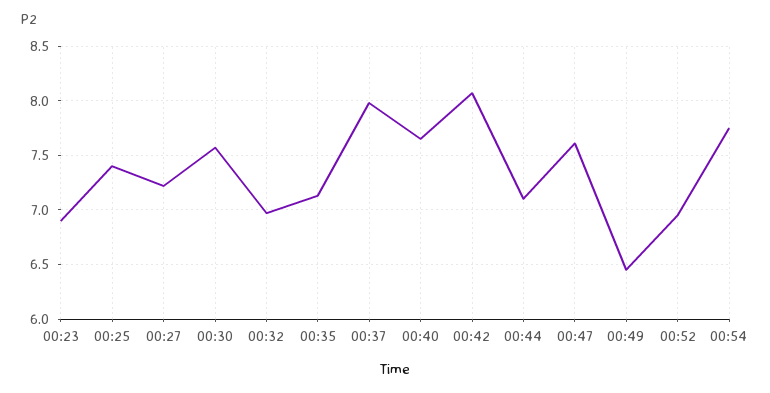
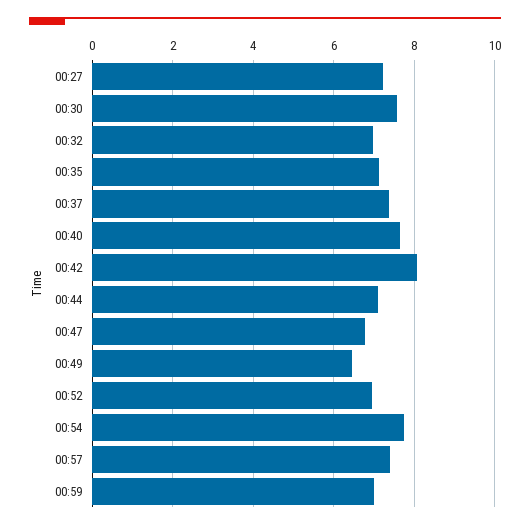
00:23: 6.9 -> none
00:25: 7.4 -> none
00:37: 8 -> 7.4
00:47: 7.6 -> 6.8
00:57: none -> 7.4
00:59: none -> 7

